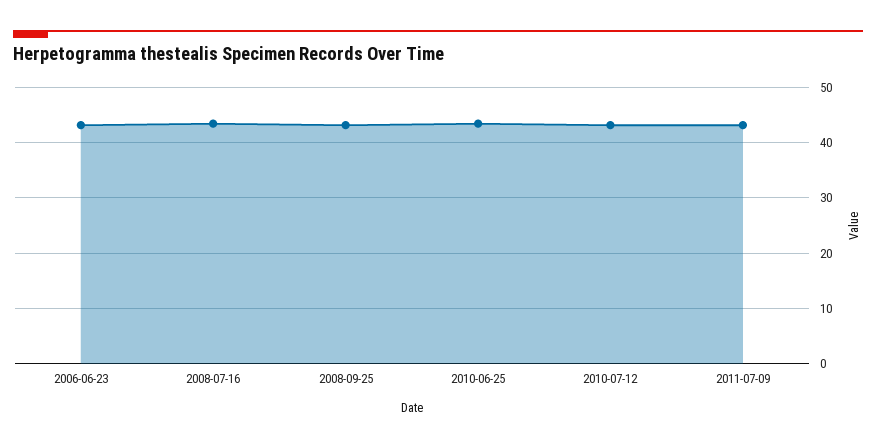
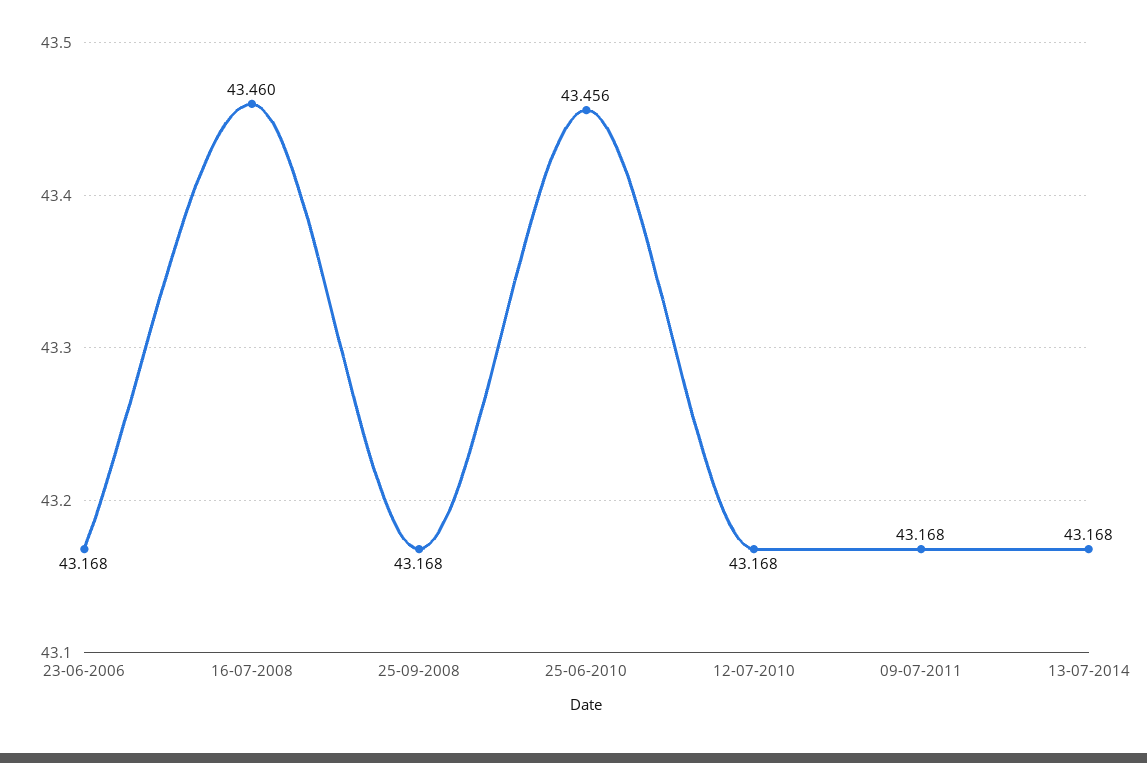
13-07-2014: none -> 43.168

